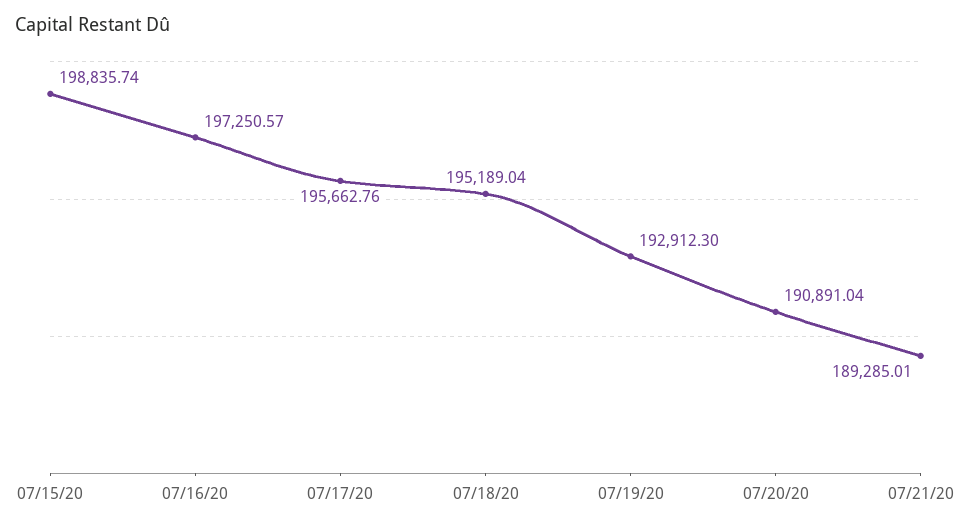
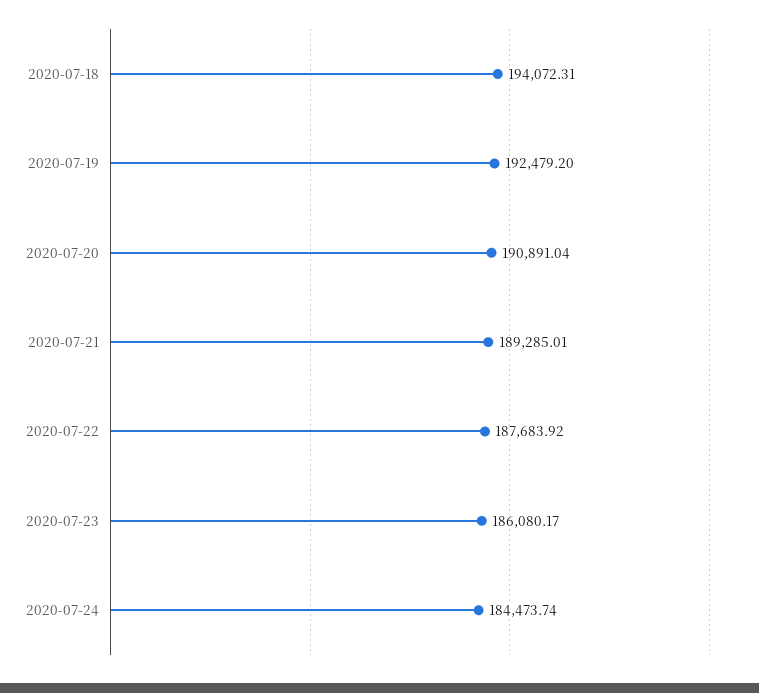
07/15/20: 198835.74 -> none
07/16/20: 197250.57 -> none
07/17/20: 195662.76 -> none
07/18/20: 195189.04 -> 194072.31
07/19/20: 192912.3 -> 192479.2
2020-07-22: none -> 187683.92
2020-07-23: none -> 186080.17
2020-07-24: none -> 184473.74

